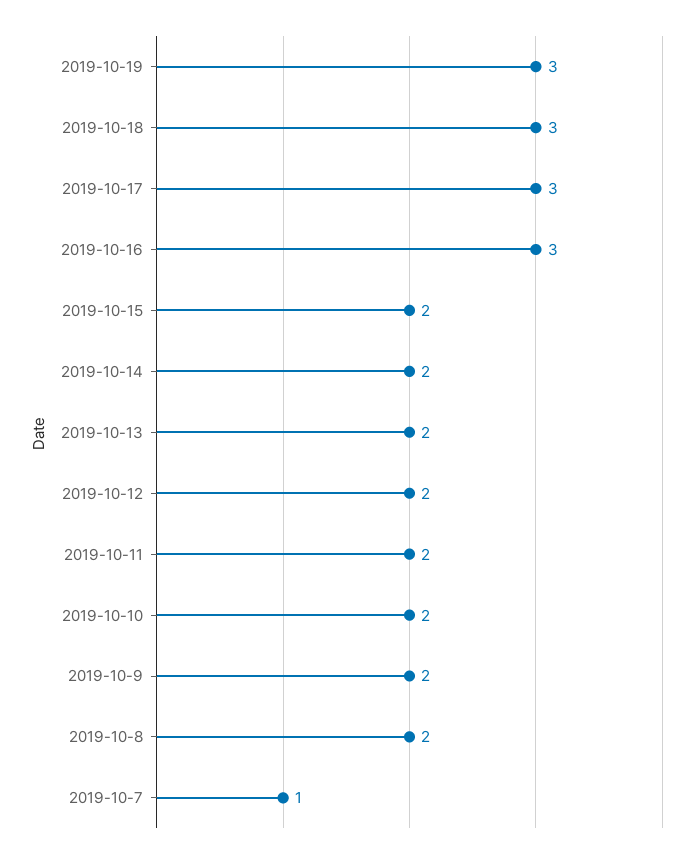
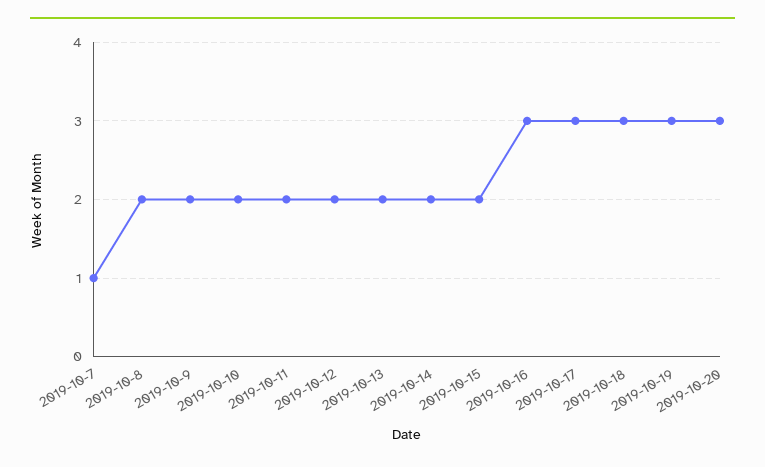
2019-10-20: none -> 3

